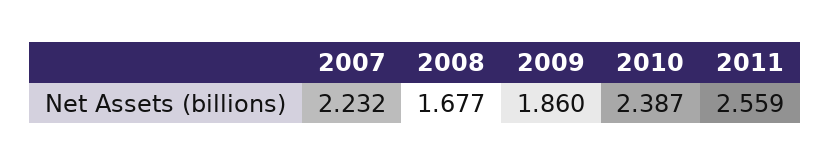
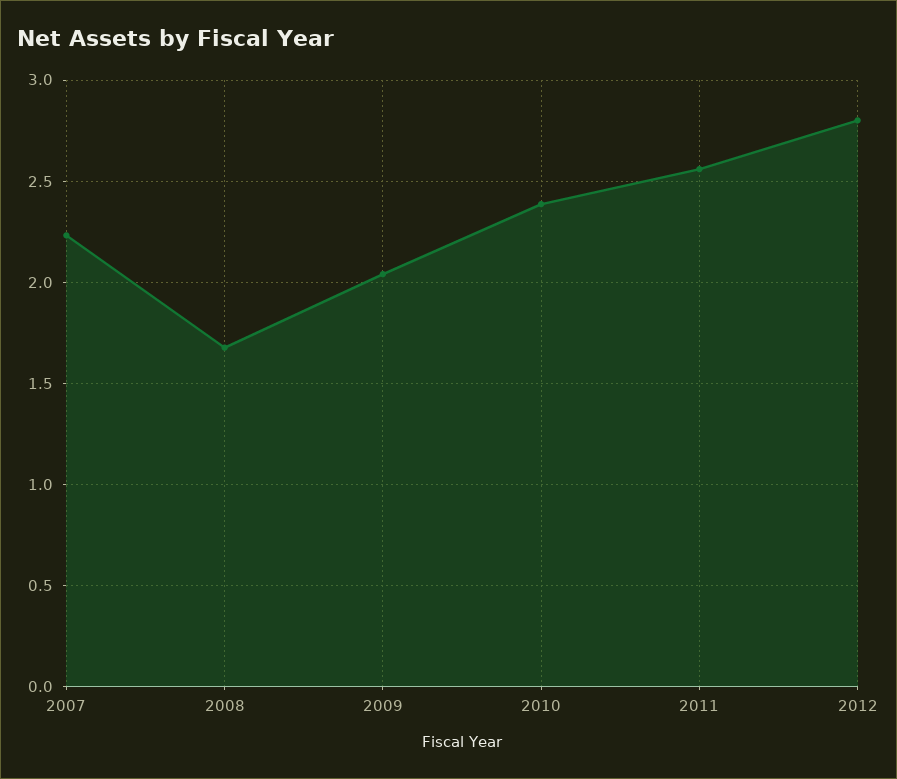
2009: 1.86 -> 2.05
2012: none -> 2.8

